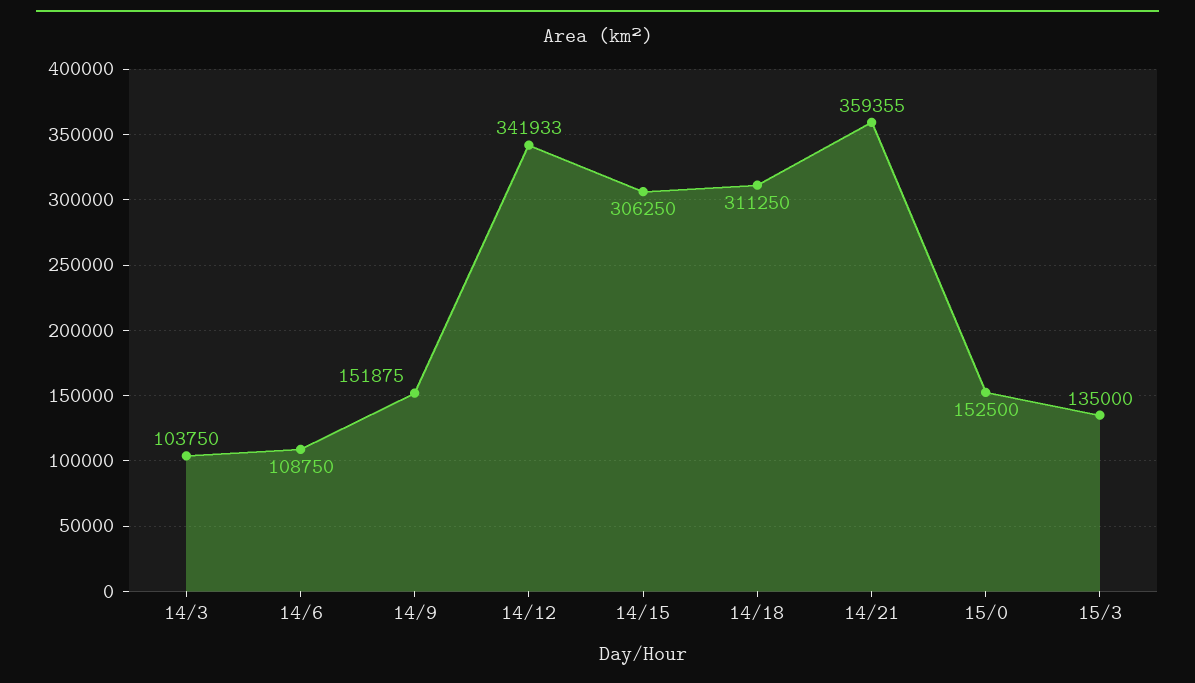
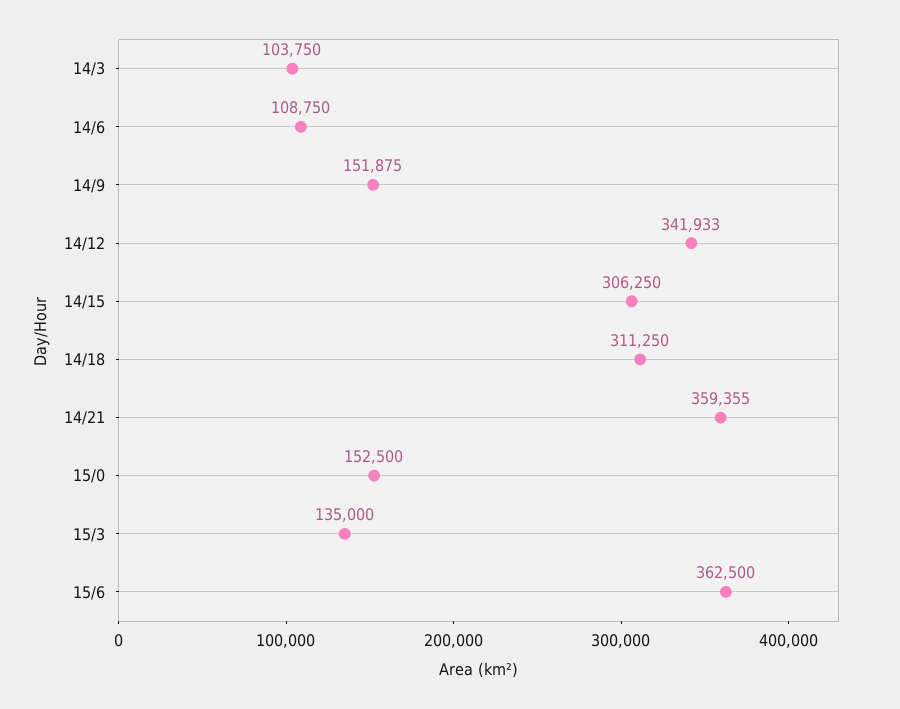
15/6: none -> 362500

